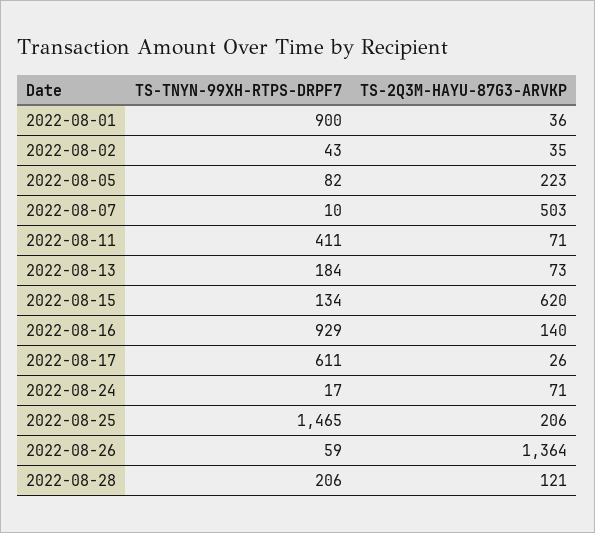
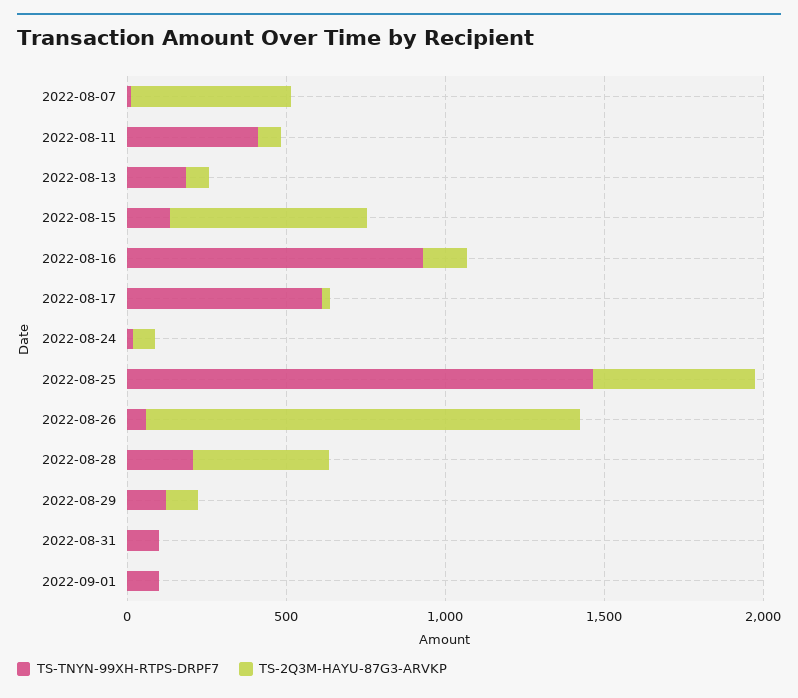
TS-TNYN-99XH-RTPS-DRPF7, 2022-08-01: 900 -> none
TS-2Q3M-HAYU-87G3-ARVKP, 2022-08-01: 36 -> none
TS-TNYN-99XH-RTPS-DRPF7, 2022-08-02: 43 -> none
TS-2Q3M-HAYU-87G3-ARVKP, 2022-08-02: 35 -> none
TS-TNYN-99XH-RTPS-DRPF7, 2022-08-05: 82 -> none
TS-2Q3M-HAYU-87G3-ARVKP, 2022-08-05: 223 -> none
TS-2Q3M-HAYU-87G3-ARVKP, 2022-08-25: 206 -> 500
TS-2Q3M-HAYU-87G3-ARVKP, 2022-08-28: 121 -> 400
TS-TNYN-99XH-RTPS-DRPF7, 2022-08-29: none -> 100
TS-2Q3M-HAYU-87G3-ARVKP, 2022-08-29: none -> 100
TS-TNYN-99XH-RTPS-DRPF7, 2022-08-31: none -> 100
TS-2Q3M-HAYU-87G3-ARVKP, 2022-08-31: none -> 0
TS-TNYN-99XH-RTPS-DRPF7, 2022-09-01: none -> 100
TS-2Q3M-HAYU-87G3-ARVKP, 2022-09-01: none -> 0

